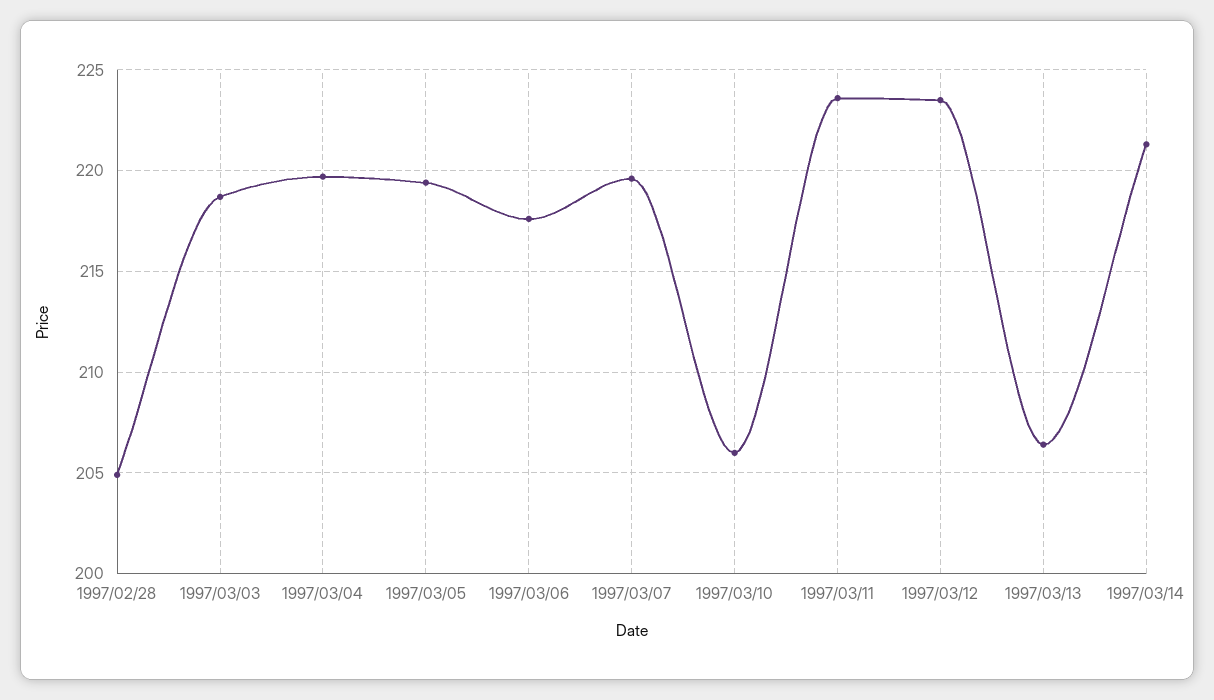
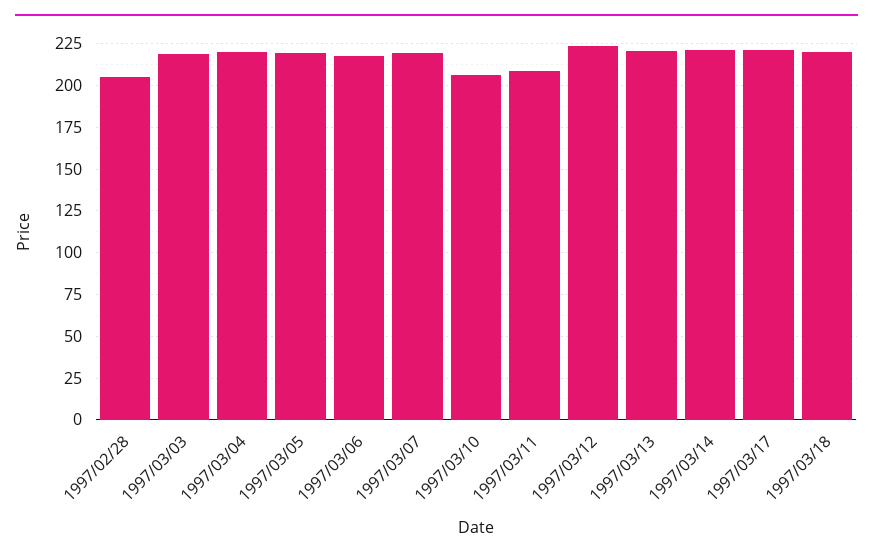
1997/03/11: 223.5 -> 210
1997/03/13: 206.5 -> 220
1997/03/17: none -> 220
1997/03/18: none -> 220

